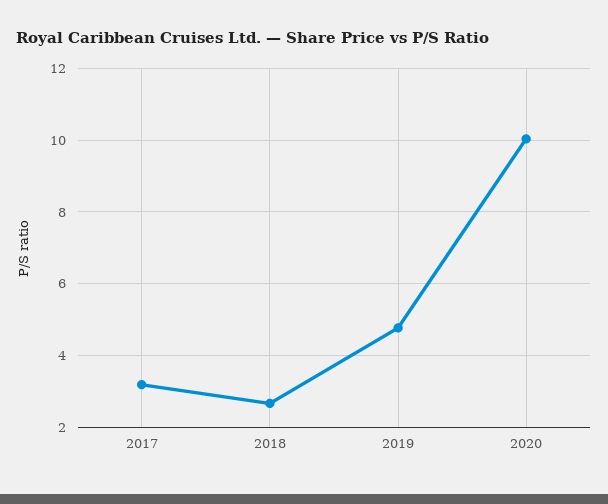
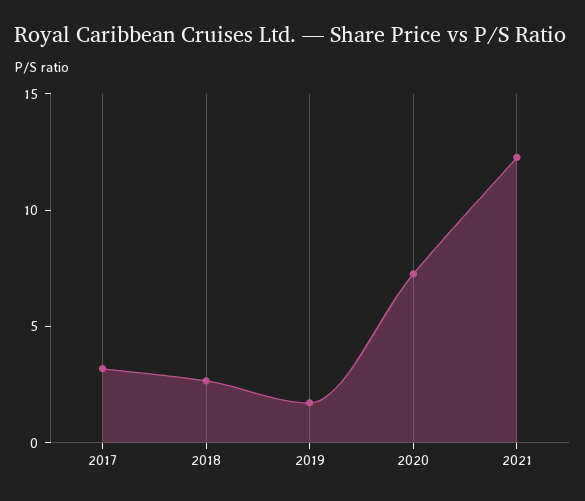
2019: 4.8 -> 2
2020: 10 -> 7
2021: none -> 12

